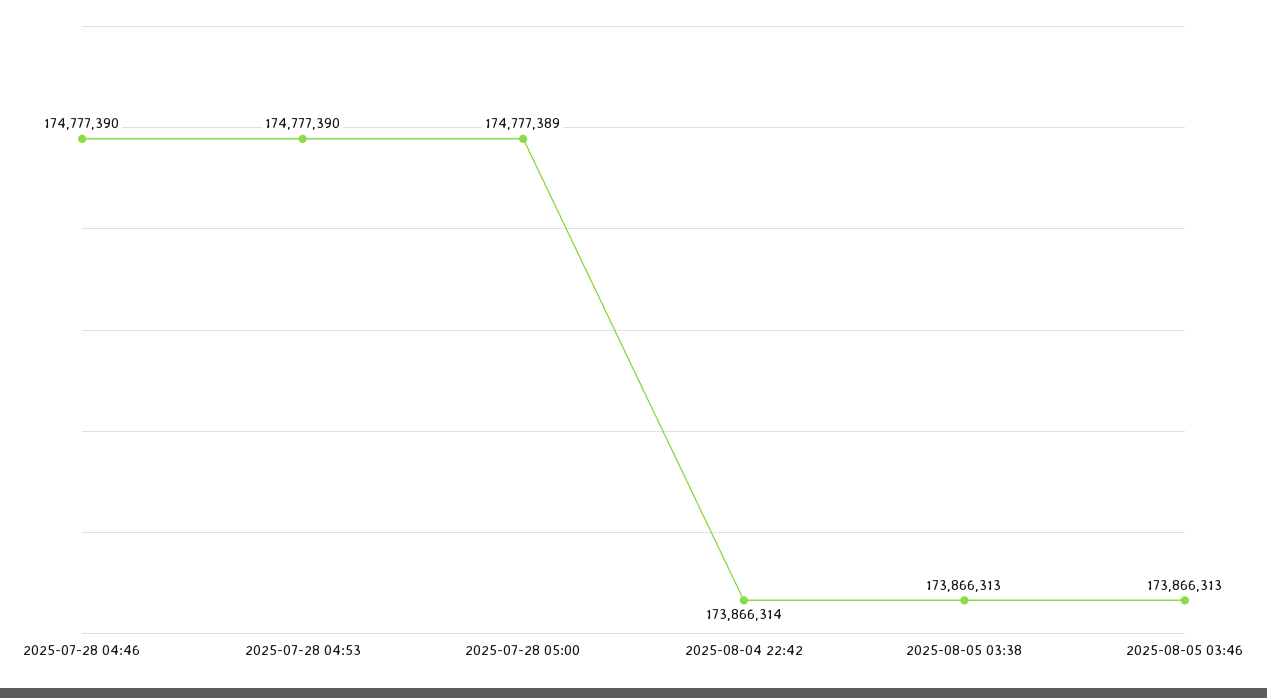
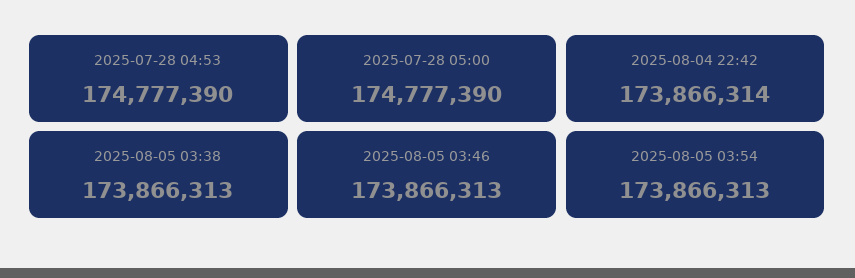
2025-07-28 04:46: 174777390 -> none
2025-07-28 05:00: 174777389 -> 174777390
2025-08-05 03:54: none -> 173866313

